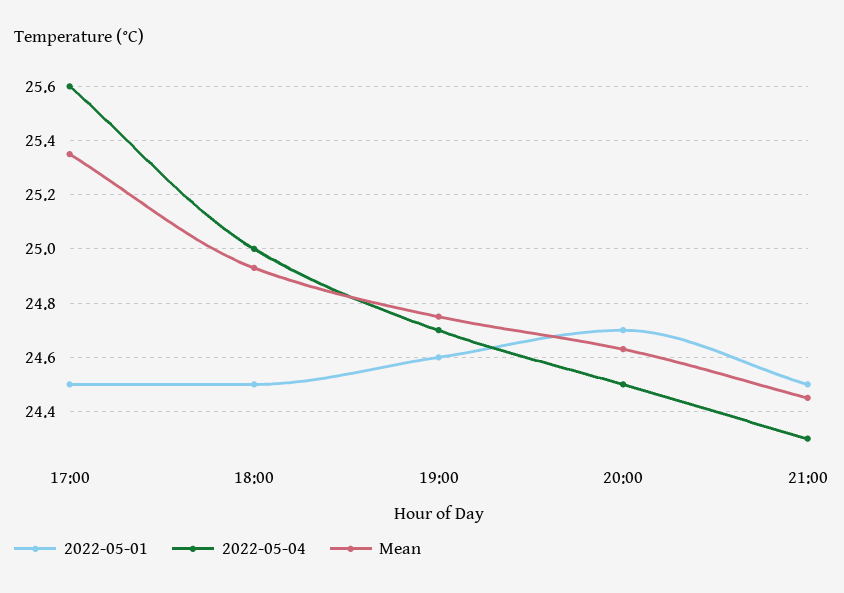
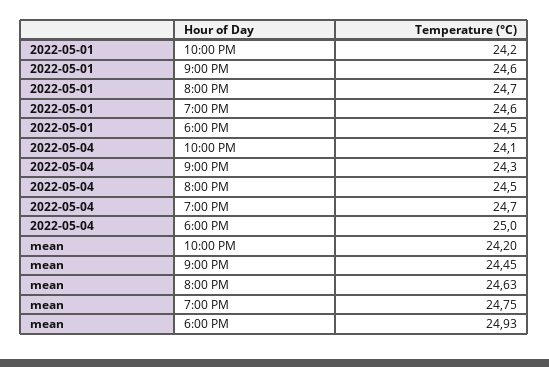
2022-05-01, 17:00: 24.5 -> none
2022-05-04, 17:00: 25.6 -> none
Mean, 17:00: 25.35 -> none
2022-05-01, 21:00: 24.5 -> 24.6
2022-05-01, 10:00 PM: none -> 24.2
2022-05-04, 10:00 PM: none -> 24.1
Mean, 10:00 PM: none -> 24.2

